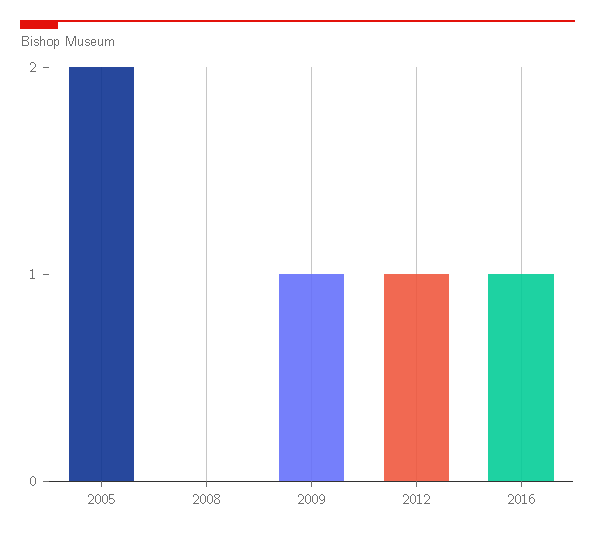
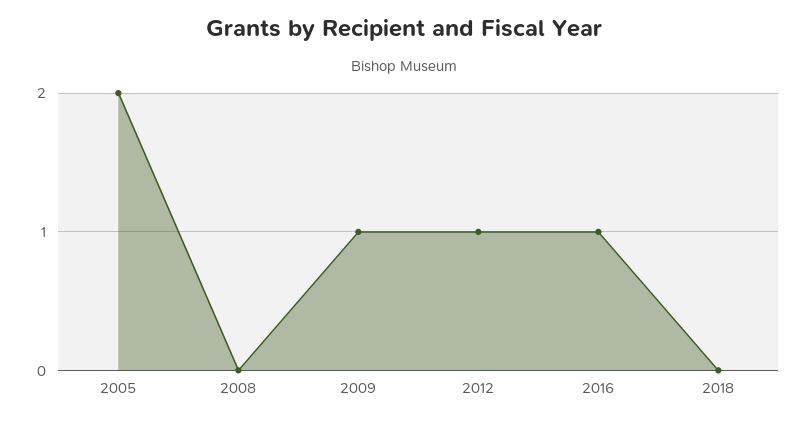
2018: none -> 0

